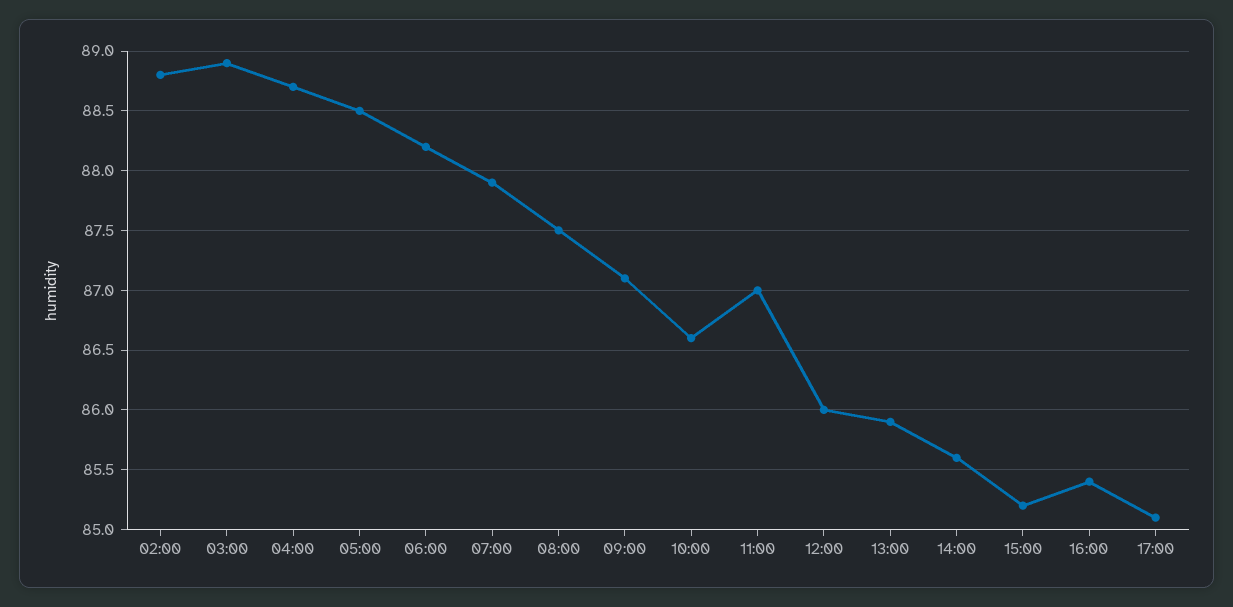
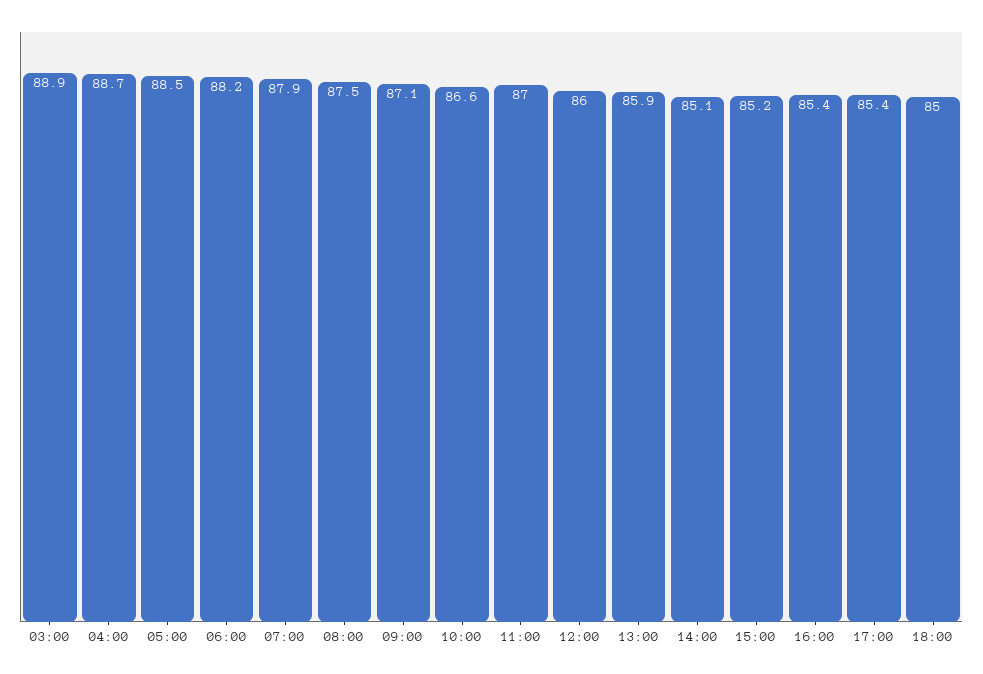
02:00: 88.8 -> none
14:00: 85.6 -> 85.1
17:00: 85.1 -> 85.4
18:00: none -> 85

